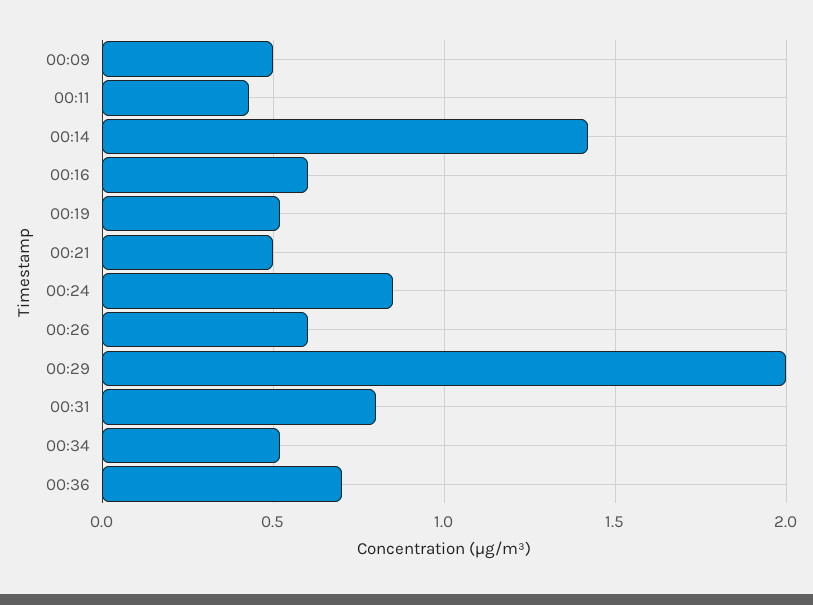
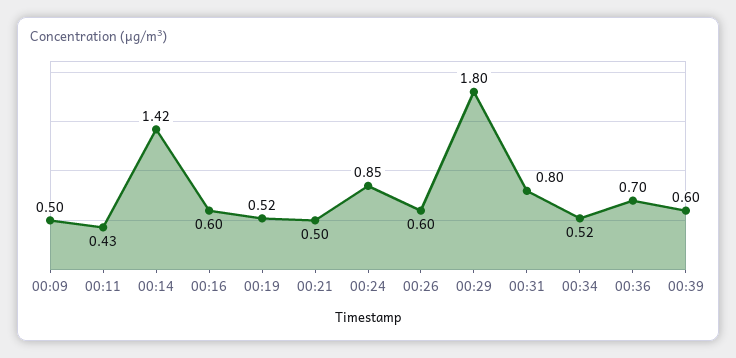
00:29: 2 -> 1.8
00:39: none -> 0.6

